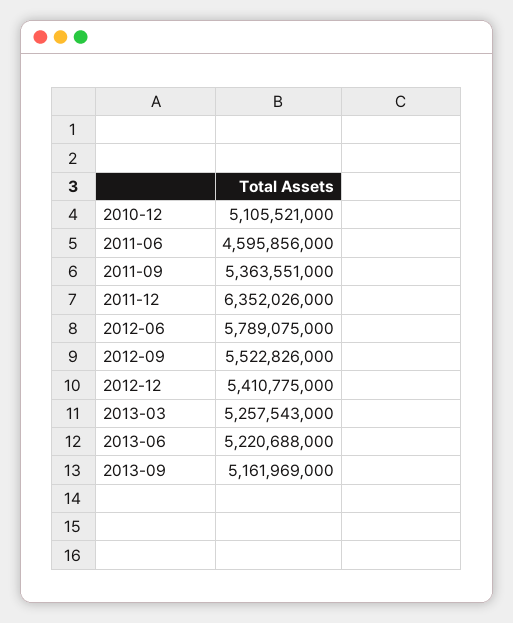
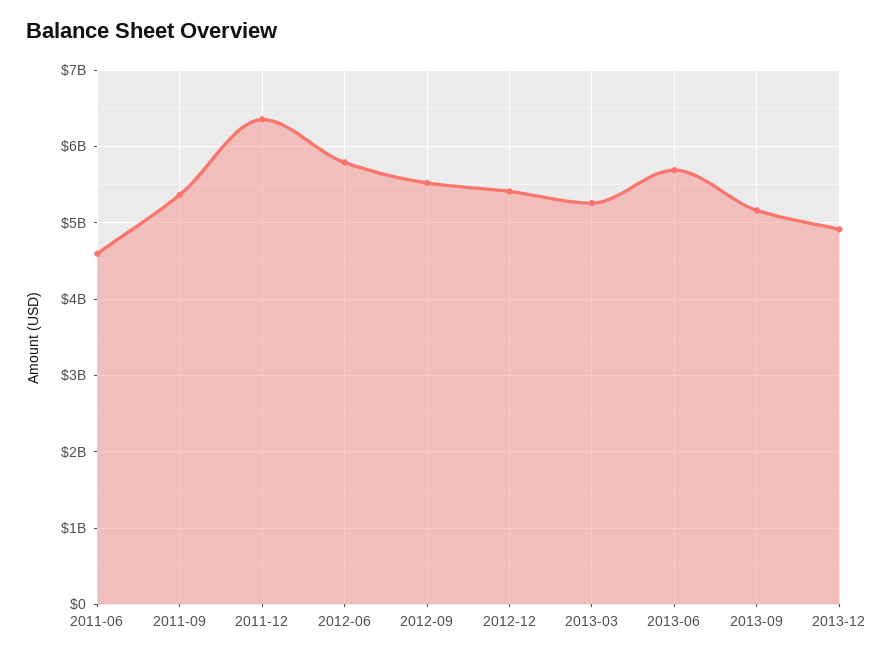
2010-12: 5105521000 -> none
2013-06: 5220688000 -> 5700000000
2013-12: none -> 4900000000

